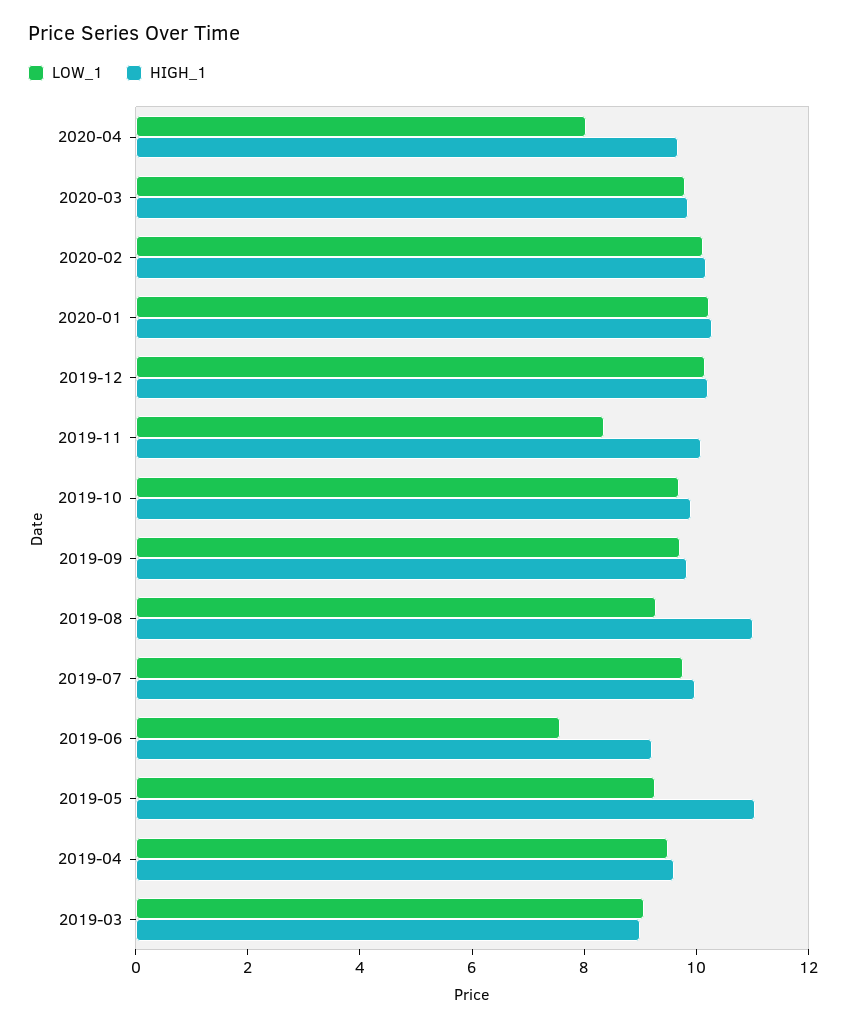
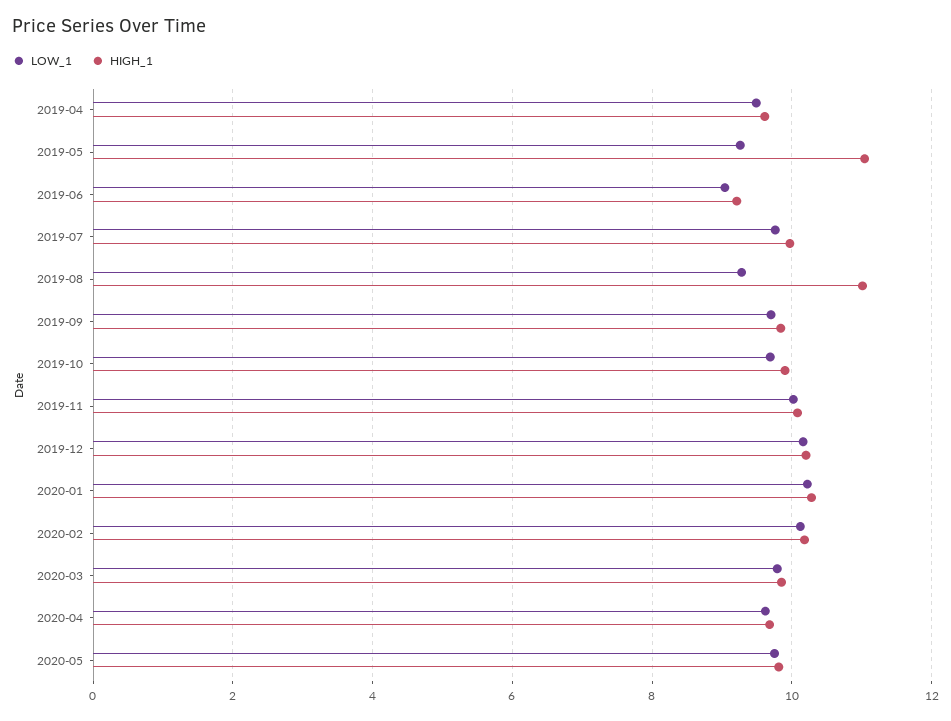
LOW_1, 2020-04: 8 -> 9.6
LOW_1, 2019-11: 8.5 -> 10
LOW_1, 2019-06: 7.5 -> 9
LOW_1, 2019-03: 9 -> none
HIGH_1, 2019-03: 9 -> none
LOW_1, 2020-05: none -> 9.8
HIGH_1, 2020-05: none -> 9.8

